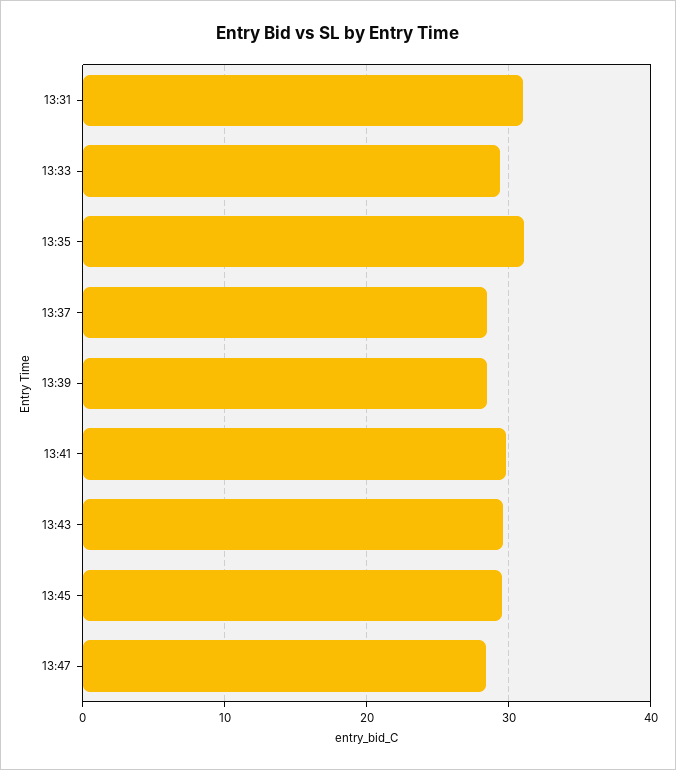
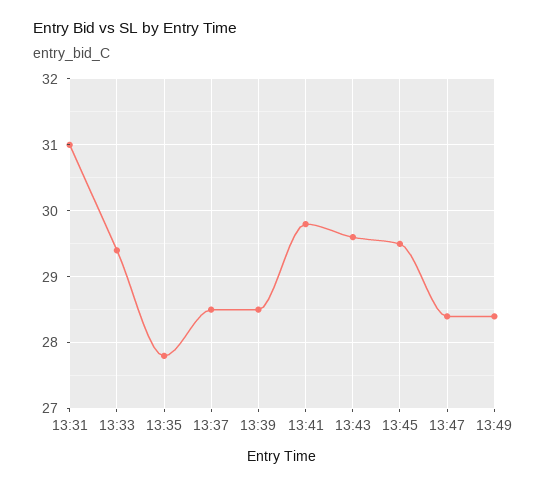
13:35: 31 -> 27.8
13:49: none -> 28.4

